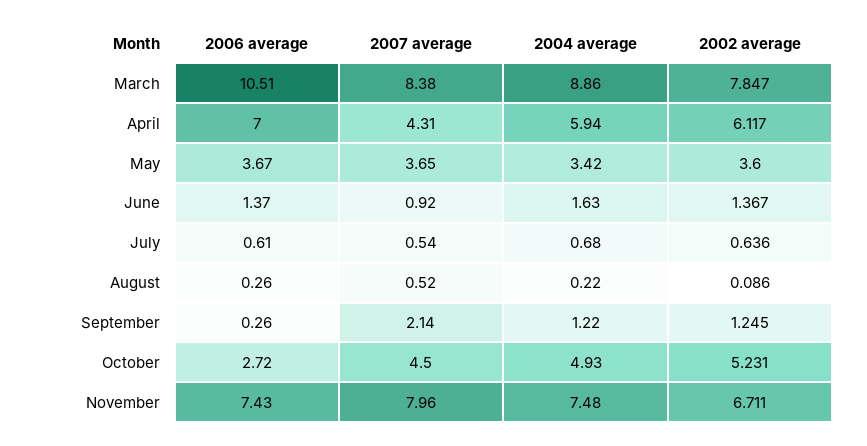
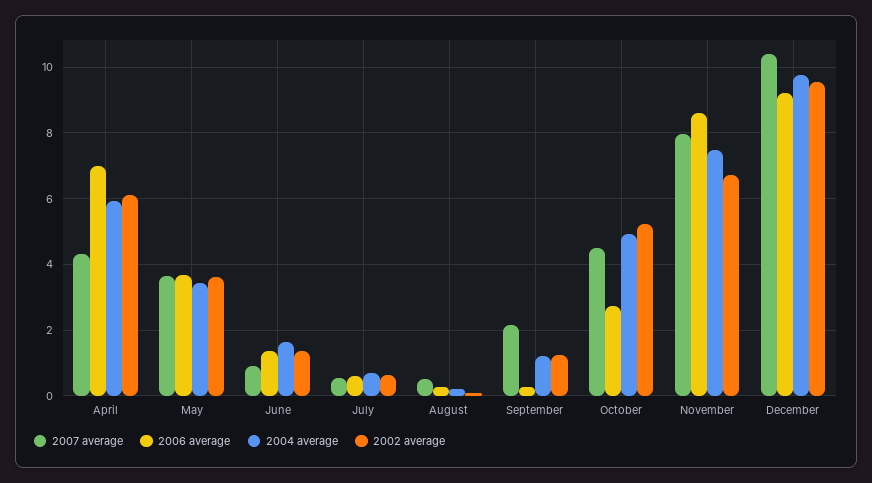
2006 average, March: 10.51 -> none
2007 average, March: 8.38 -> none
2004 average, March: 8.86 -> none
2002 average, March: 7.847 -> none
2006 average, November: 7.43 -> 8.6
2007 average, December: none -> 10.4
2006 average, December: none -> 9.2
2004 average, December: none -> 9.8
2002 average, December: none -> 9.6

